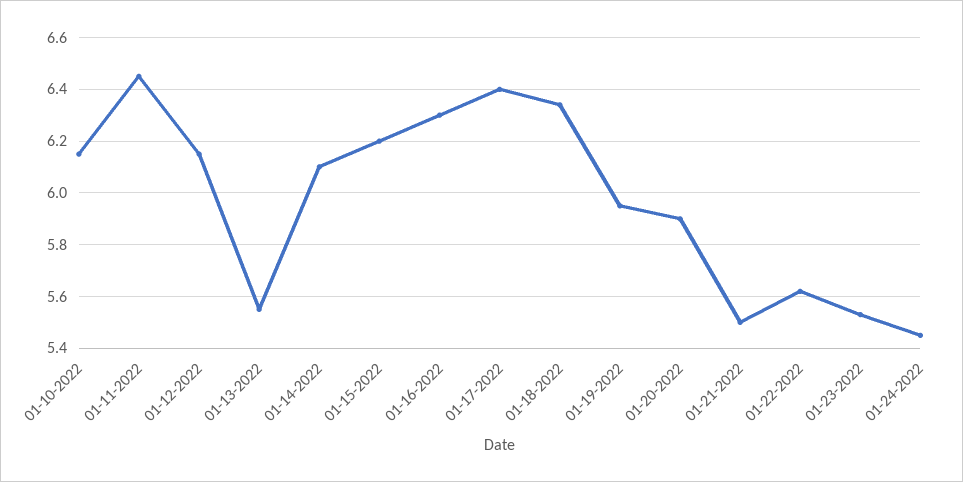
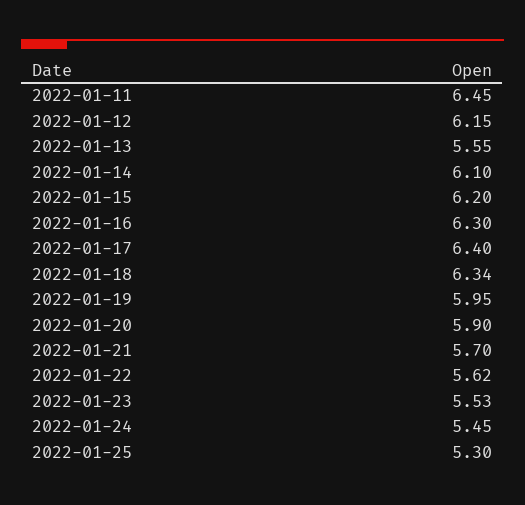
01-10-2022: 6.15 -> none
01-21-2022: 5.5 -> 5.7
2022-01-25: none -> 5.3

